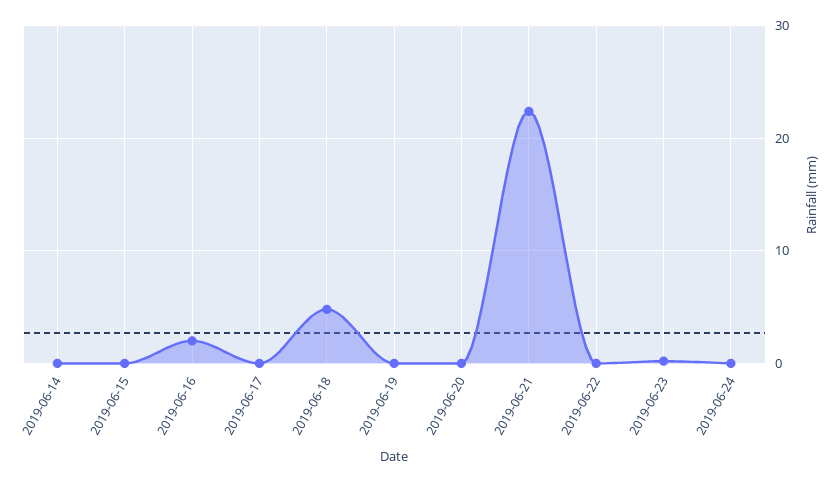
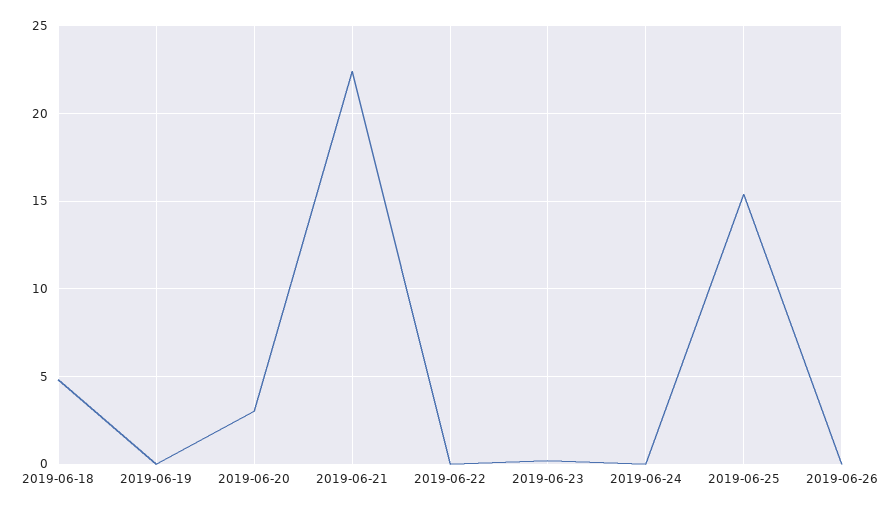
2019-06-14: 0 -> none
2019-06-15: 0 -> none
2019-06-16: 2 -> none
2019-06-17: 0 -> none
2019-06-20: 0 -> 3
2019-06-25: none -> 15.5
2019-06-26: none -> 0

